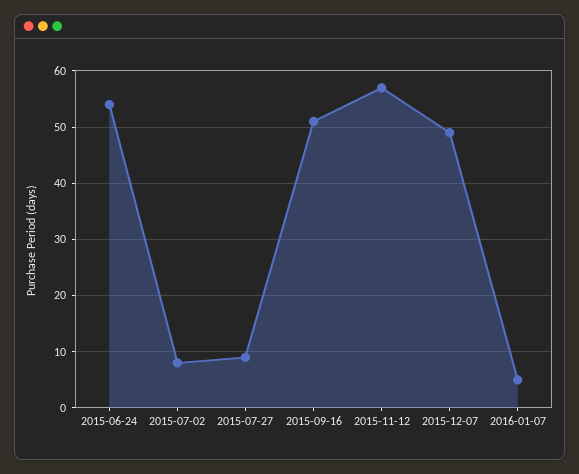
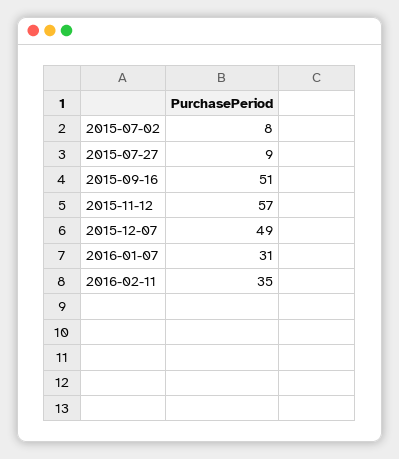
2015-06-24: 55 -> none
2016-01-07: 5 -> 31
2016-02-11: none -> 35

